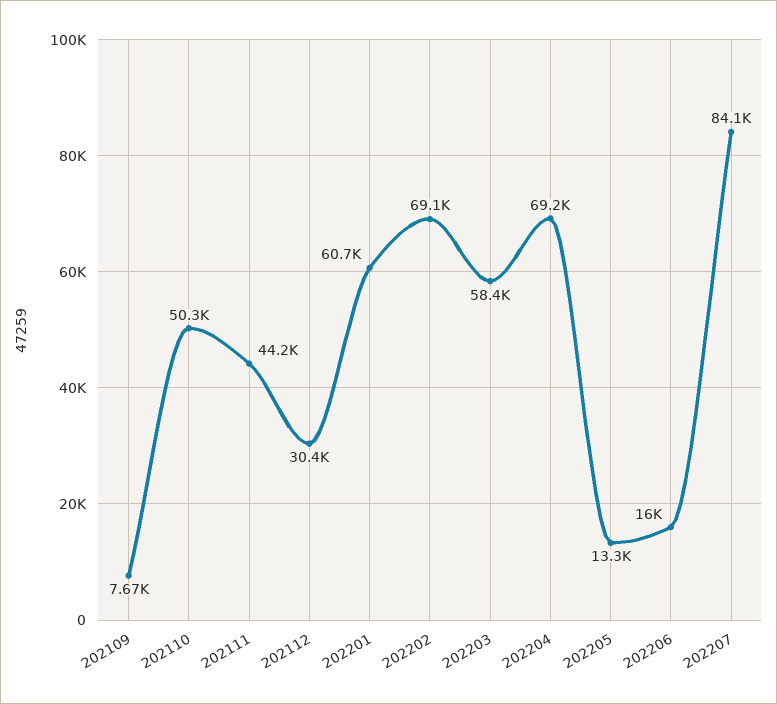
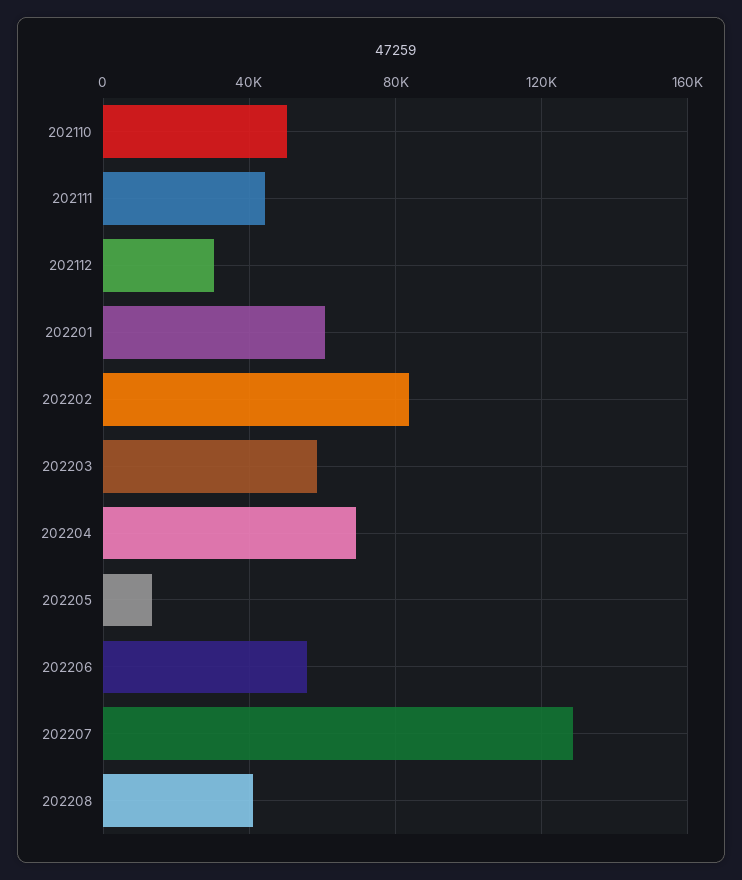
202109: 7670 -> none
202202: 69100 -> 85000
202206: 16000 -> 55000
202207: 84100 -> 130000
202208: none -> 40000

